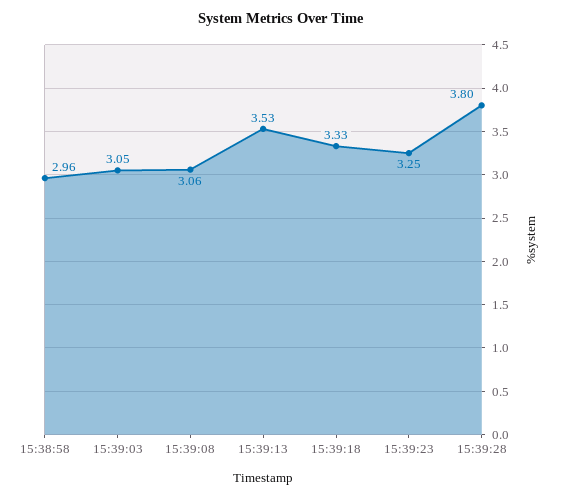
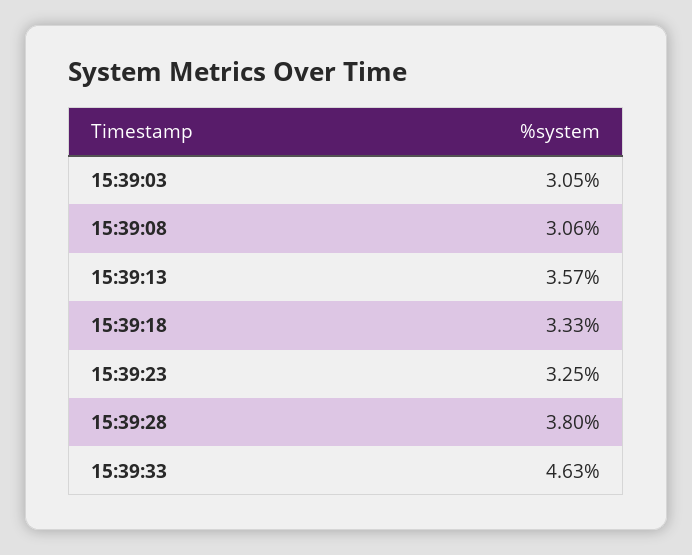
15:38:58: 2.96 -> none
15:39:13: 3.53 -> 3.57
15:39:33: none -> 4.63

